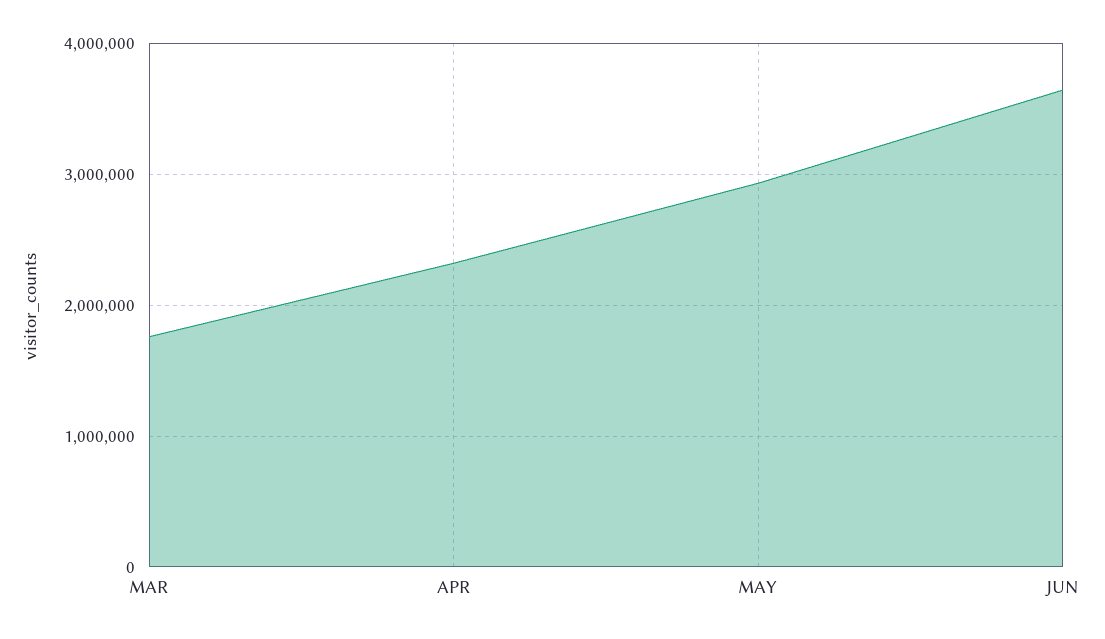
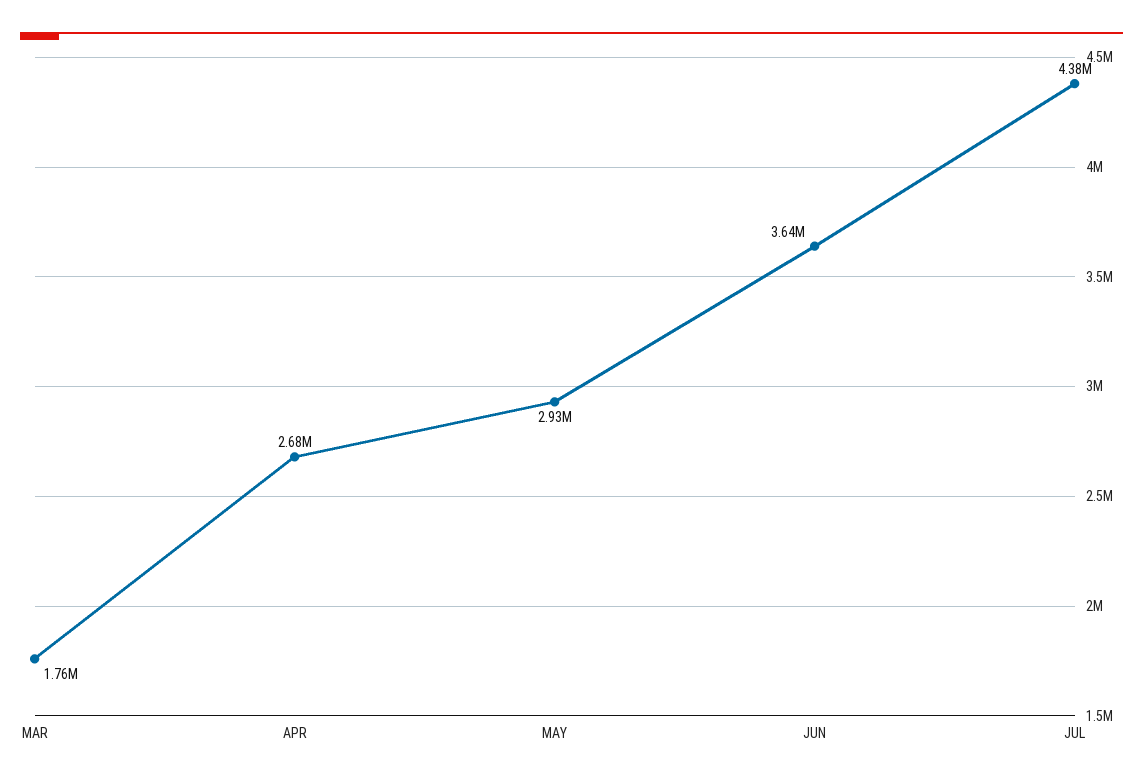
APR: 2300000 -> 2680000
JUL: none -> 4380000

